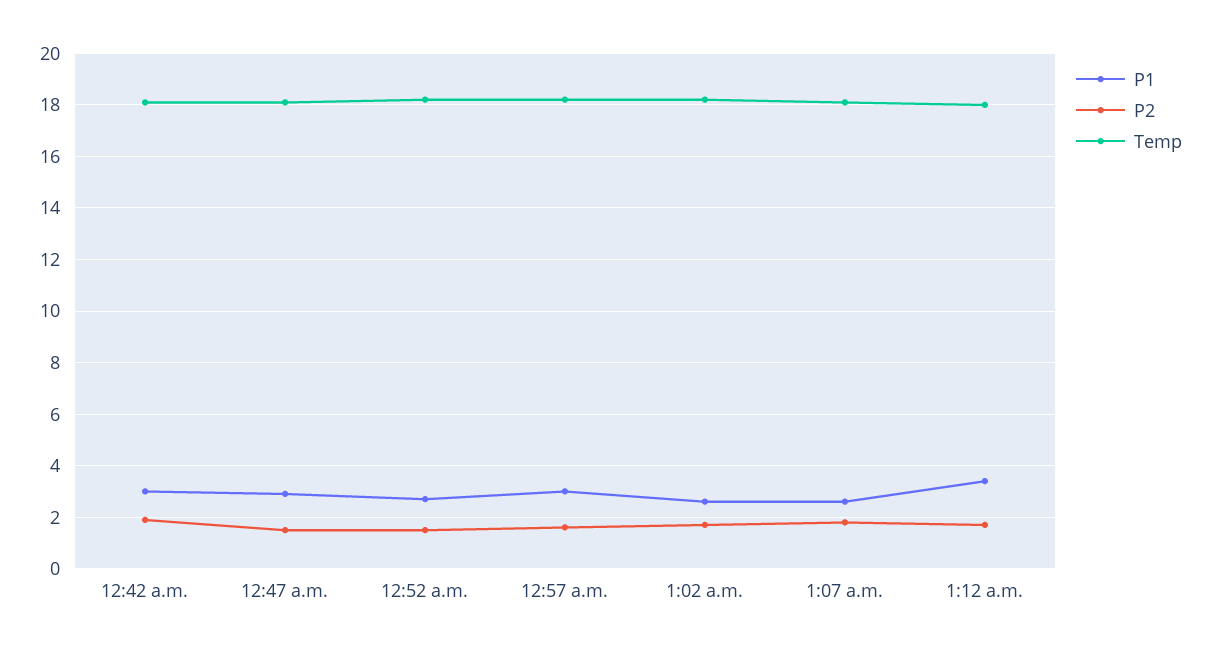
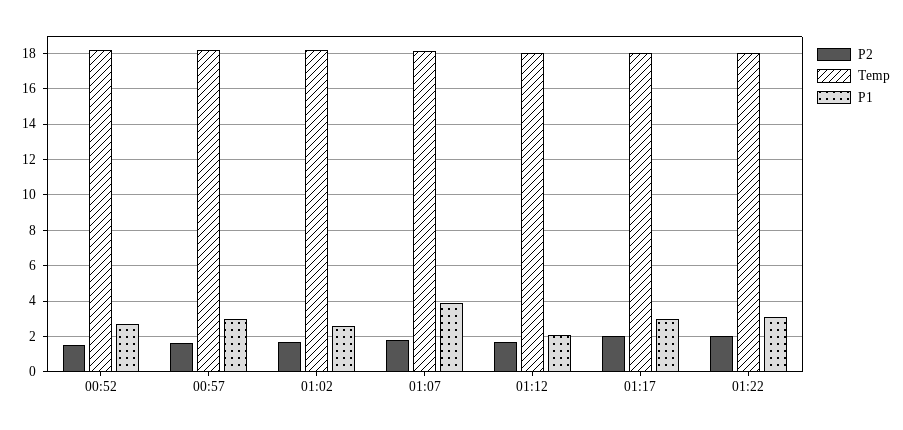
P1, 12:42 a.m.: 3 -> none
P2, 12:42 a.m.: 2 -> none
Temp, 12:42 a.m.: 18 -> none
P1, 12:47 a.m.: 3 -> none
P2, 12:47 a.m.: 1.5 -> none
Temp, 12:47 a.m.: 18 -> none
P1, 1:07 a.m.: 2.5 -> 4
P1, 1:12 a.m.: 3.5 -> 2
P2, 01:17: none -> 2
Temp, 01:17: none -> 18
P1, 01:17: none -> 3
P2, 01:22: none -> 2
Temp, 01:22: none -> 18
P1, 01:22: none -> 3

